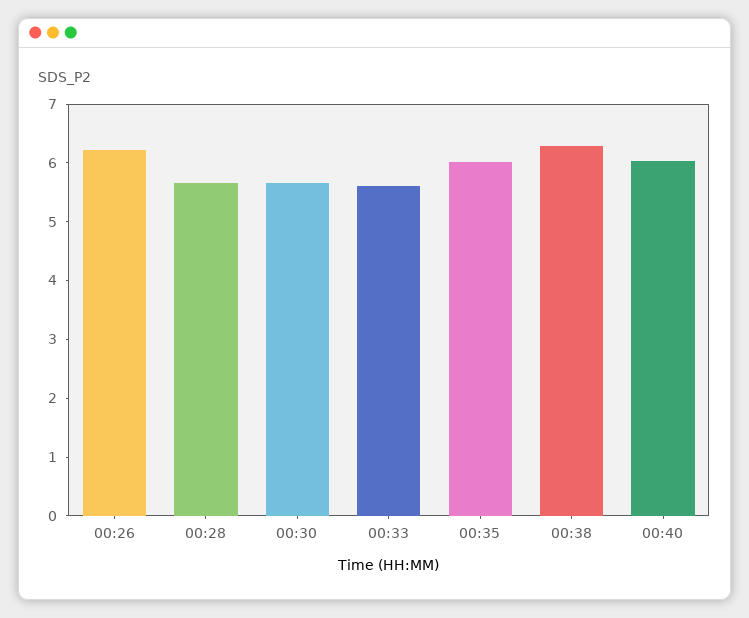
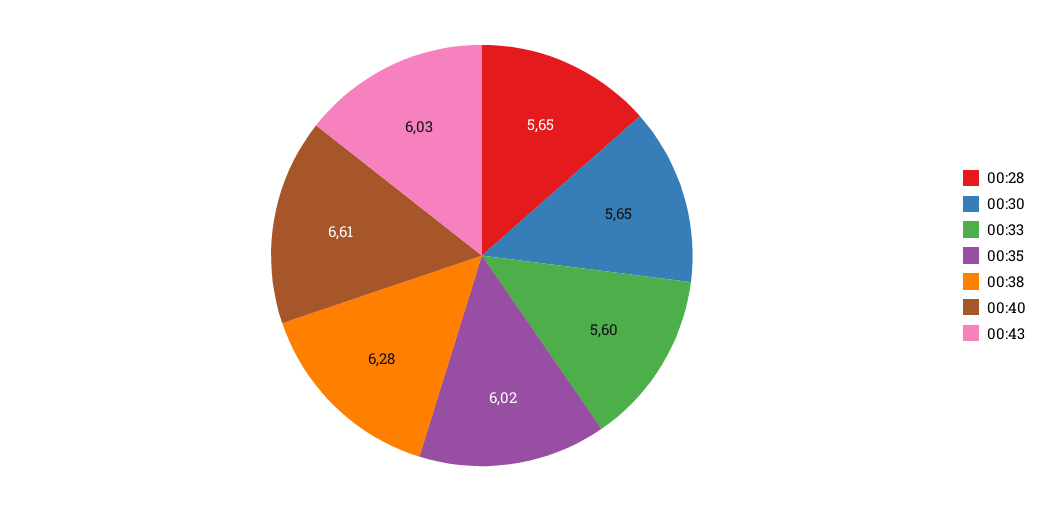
00:26: 6.2 -> none
00:40: 6 -> 6.61
00:43: none -> 6.03

